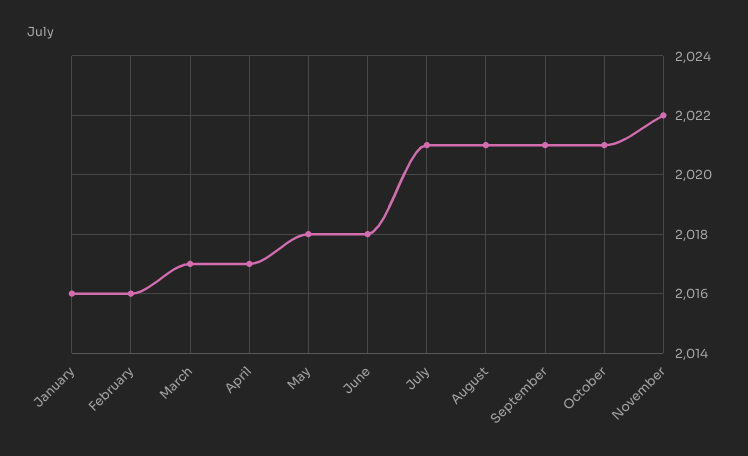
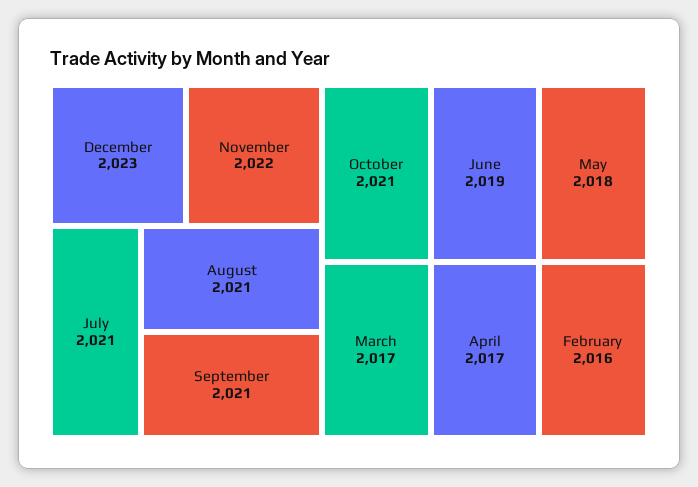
January: 2016 -> none
June: 2018 -> 2019
December: none -> 2023

